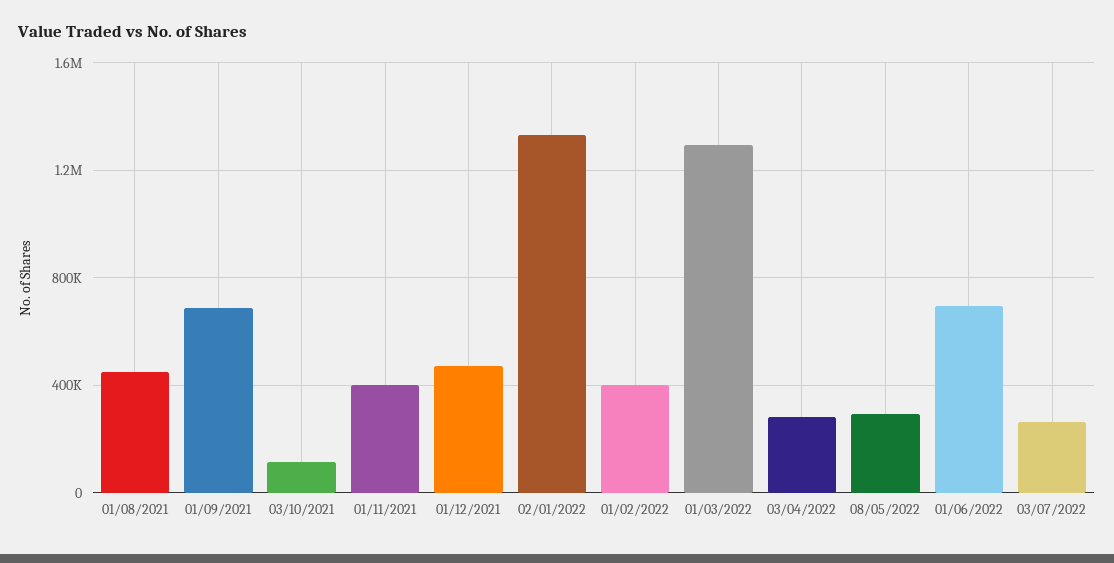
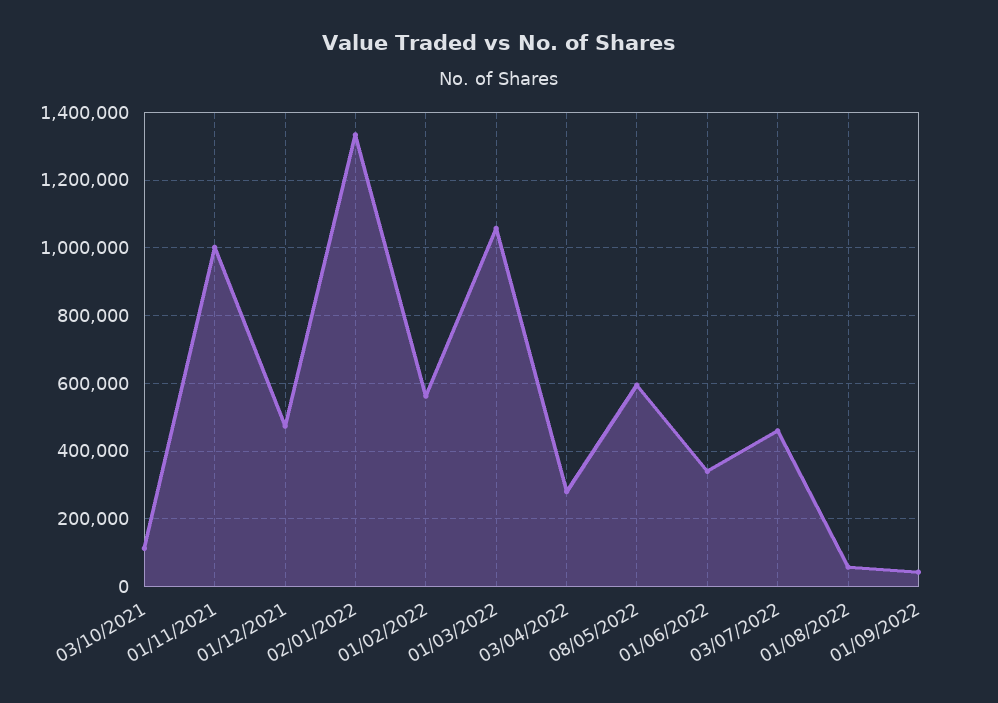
01/08/2021: 450000 -> none
01/09/2021: 700000 -> none
01/11/2021: 400000 -> 1000000
01/02/2022: 400000 -> 560000
01/03/2022: 1300000 -> 1060000
08/05/2022: 300000 -> 600000
01/06/2022: 700000 -> 340000
03/07/2022: 250000 -> 460000
01/08/2022: none -> 60000
01/09/2022: none -> 40000

